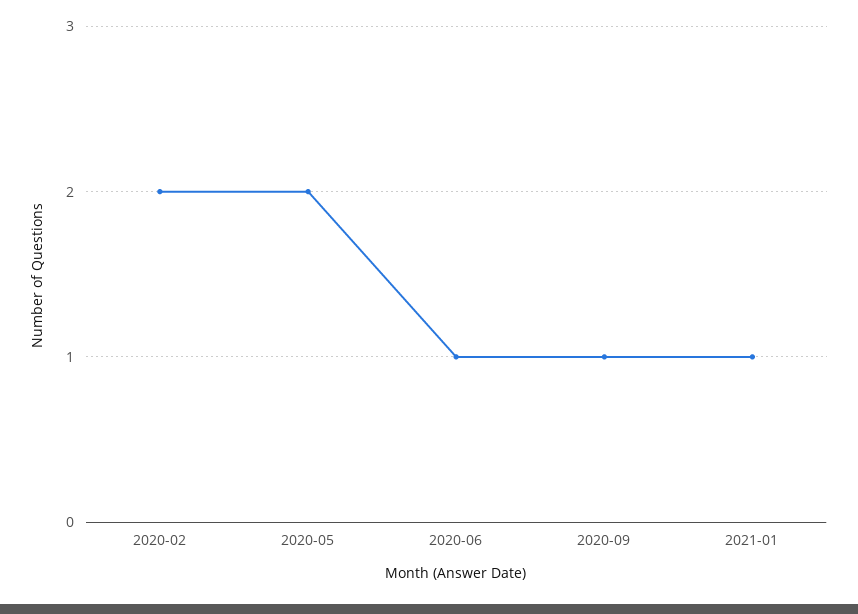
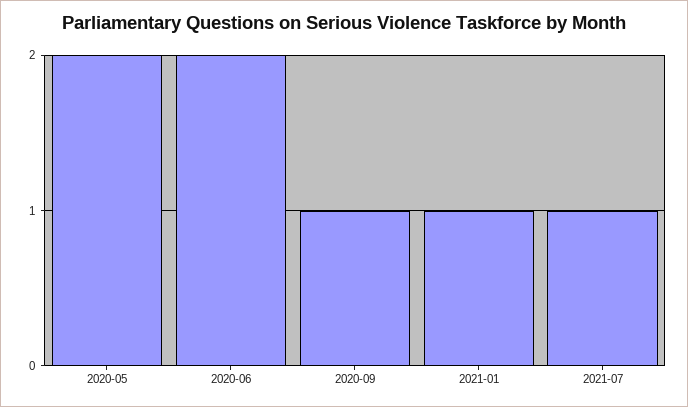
2020-02: 2 -> none
2020-06: 1 -> 2
2021-07: none -> 1

